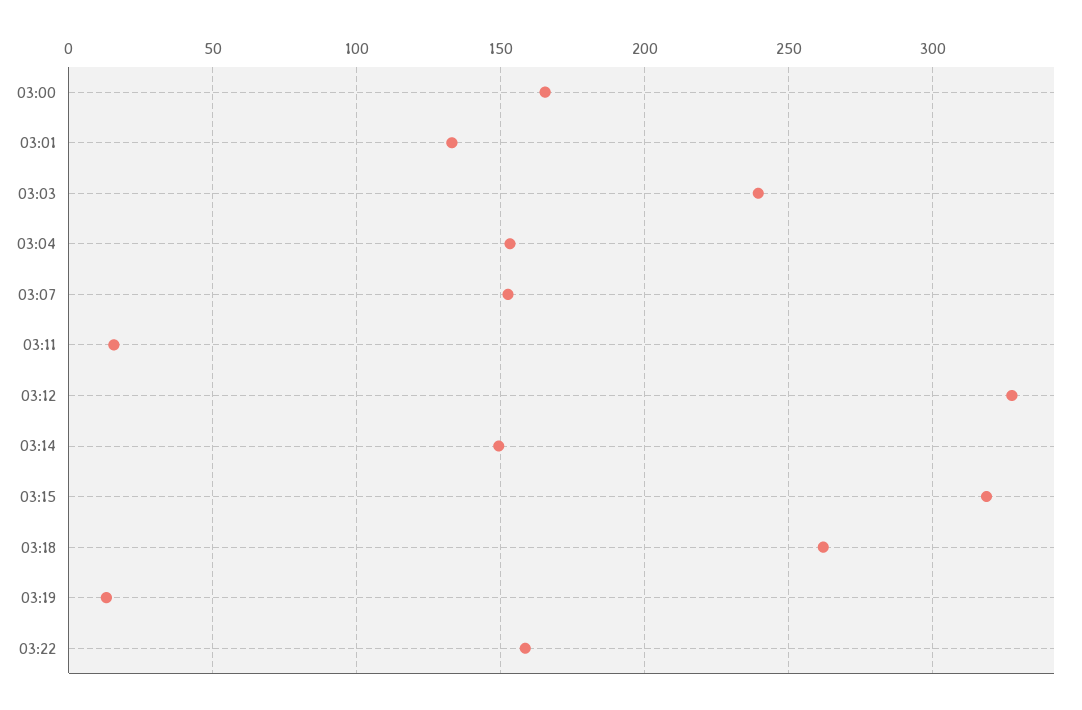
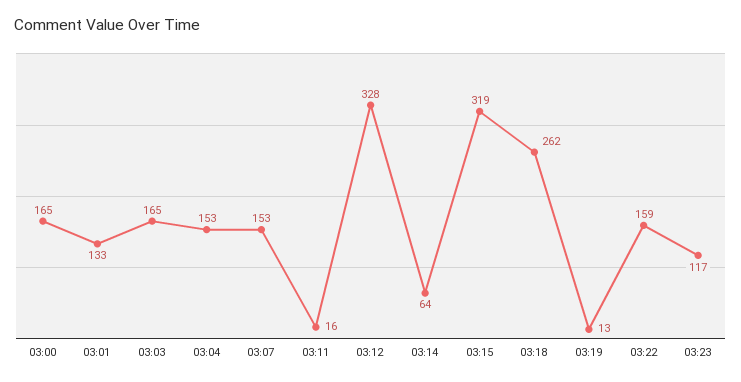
03:03: 240 -> 165
03:14: 150 -> 64
03:23: none -> 117

